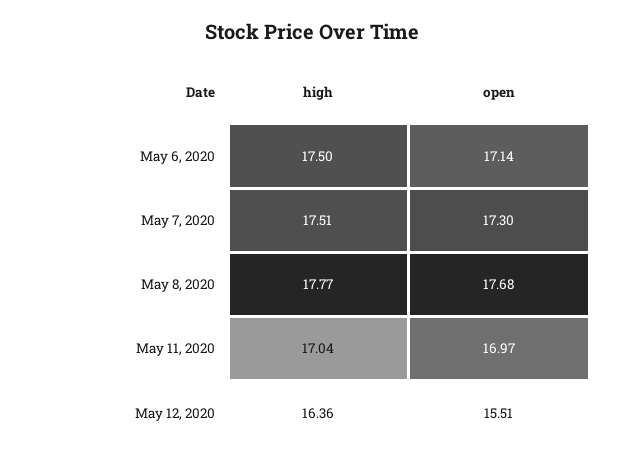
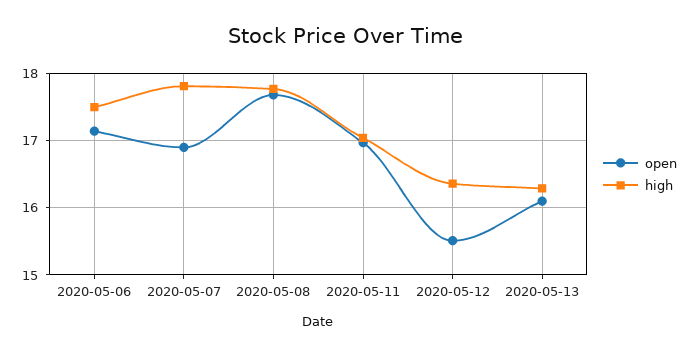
high, May 7, 2020: 17.51 -> 17.8
open, May 7, 2020: 17.3 -> 16.9
open, 2020-05-13: none -> 16.1
high, 2020-05-13: none -> 16.3

